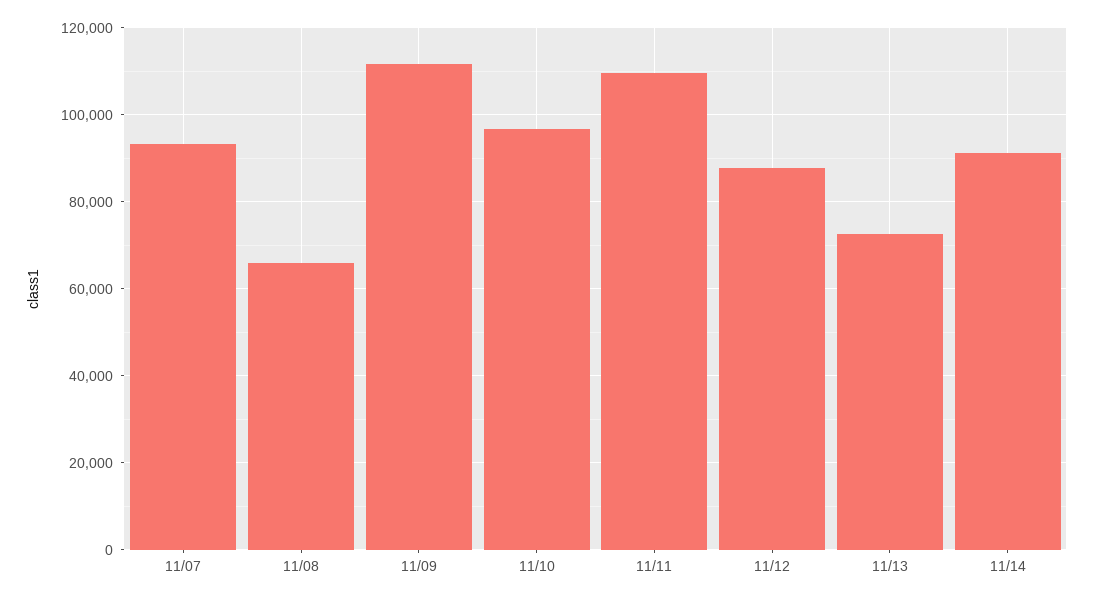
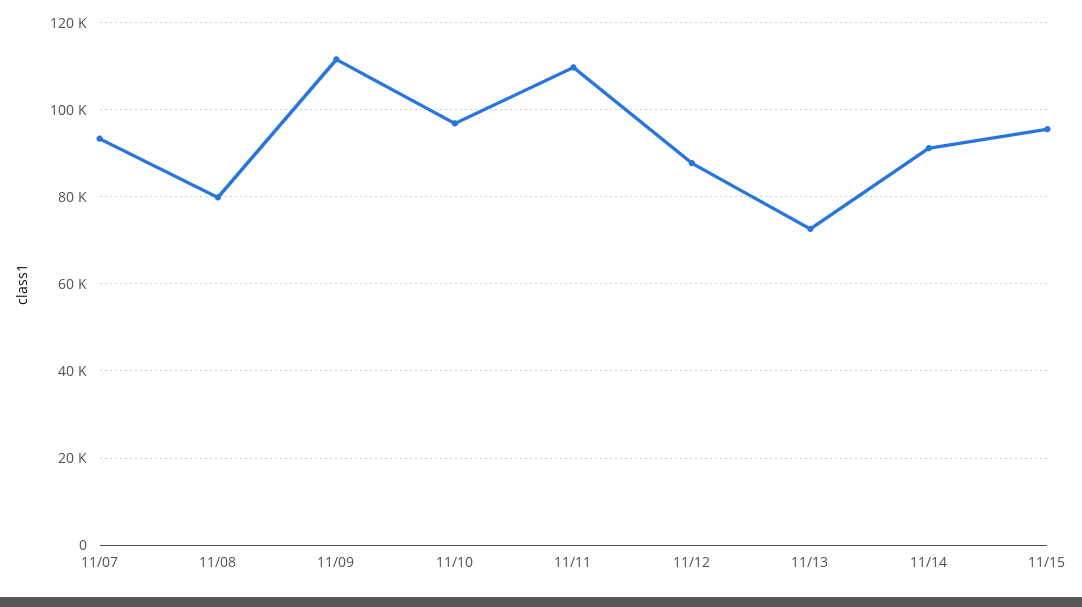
11/08: 66000 -> 80000
11/15: none -> 96000

